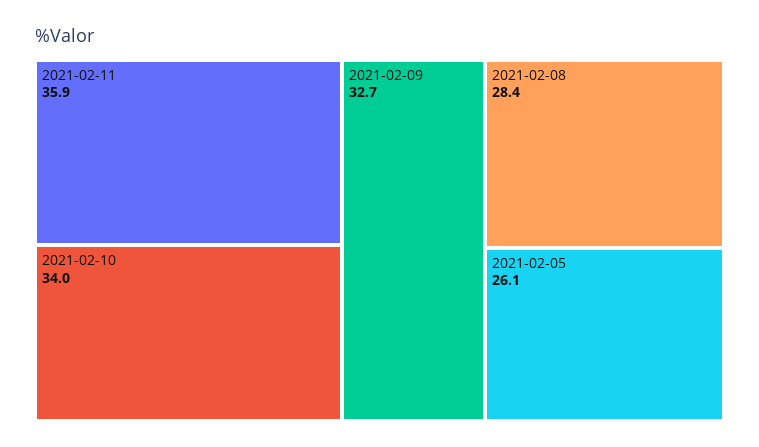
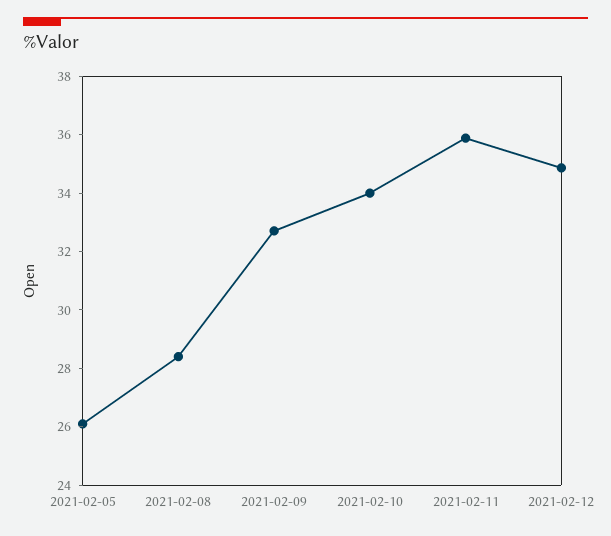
2021-02-12: none -> 35

